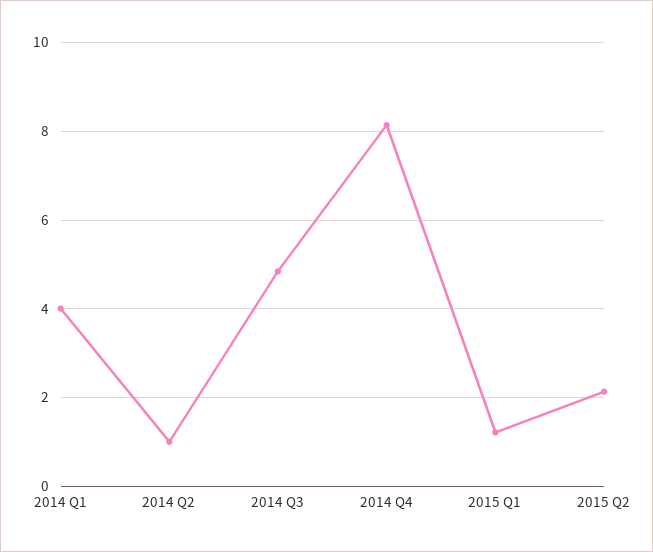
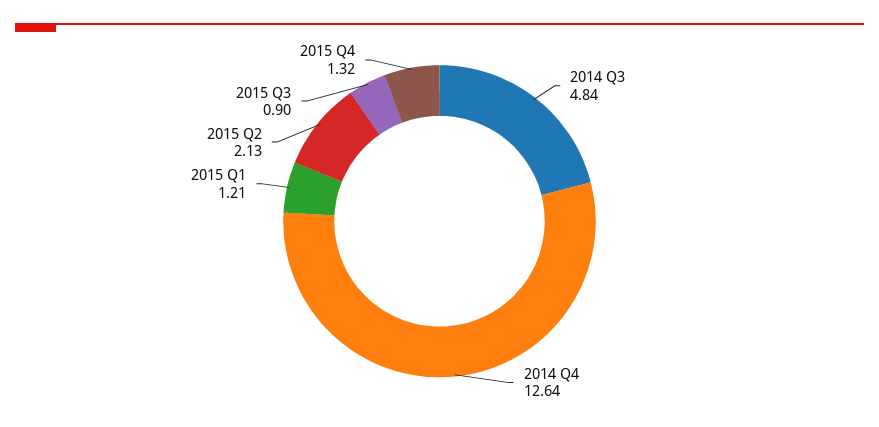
2014 Q1: 4 -> none
2014 Q2: 1 -> none
2014 Q4: 8.2 -> 12.64
2015 Q3: none -> 0.9
2015 Q4: none -> 1.32

